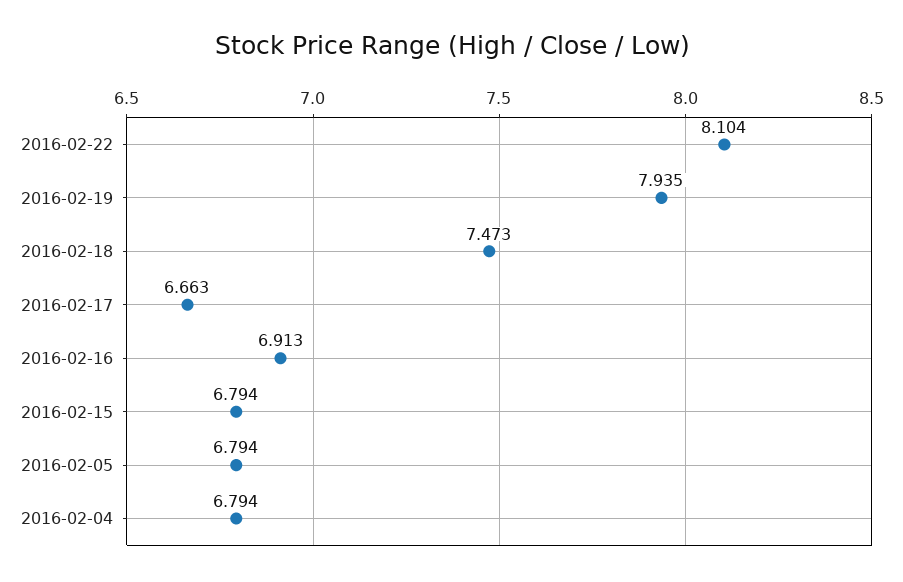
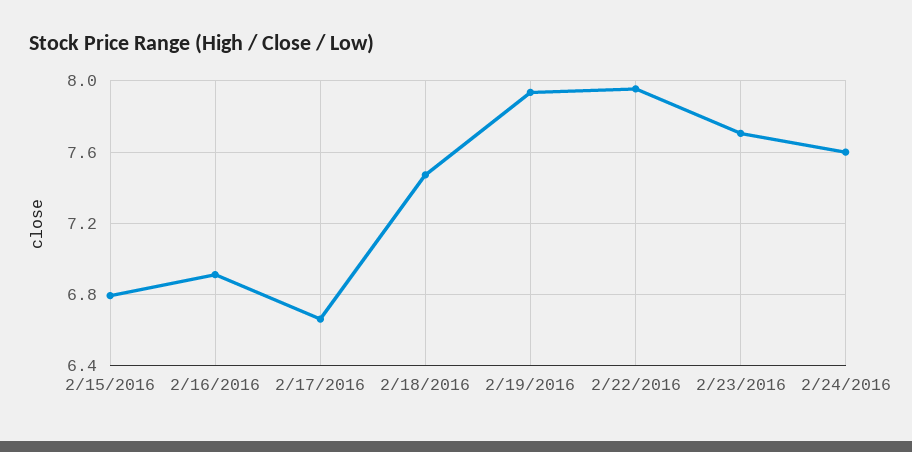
2016-02-22: 8.104 -> 7.95
2016-02-05: 6.794 -> none
2016-02-04: 6.794 -> none
2/23/2016: none -> 7.7
2/24/2016: none -> 7.6

